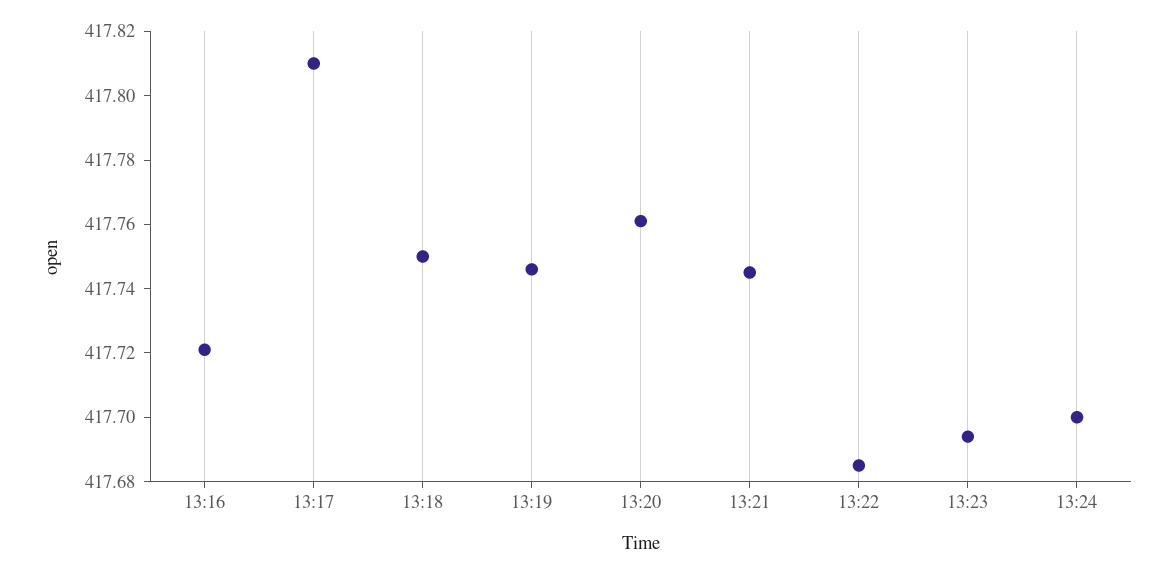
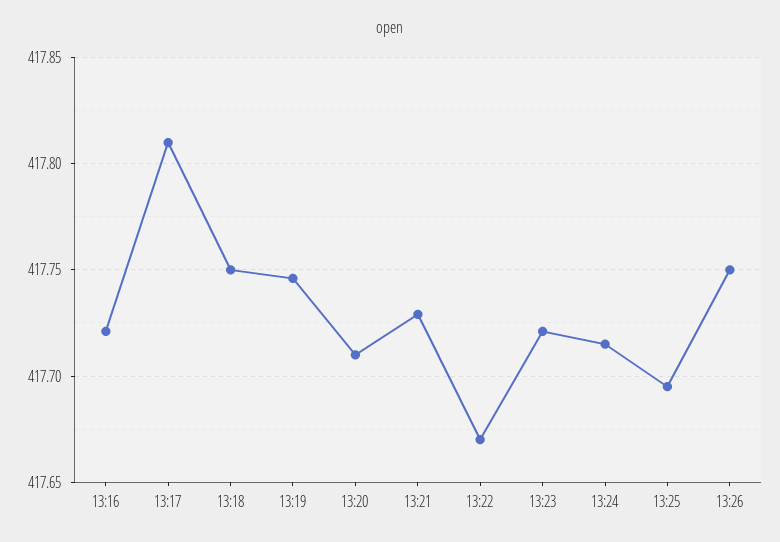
13:20: 417.76 -> 417.71
13:21: 417.745 -> 417.73
13:22: 417.685 -> 417.67
13:23: 417.695 -> 417.72
13:24: 417.7 -> 417.715
13:25: none -> 417.695
13:26: none -> 417.75

